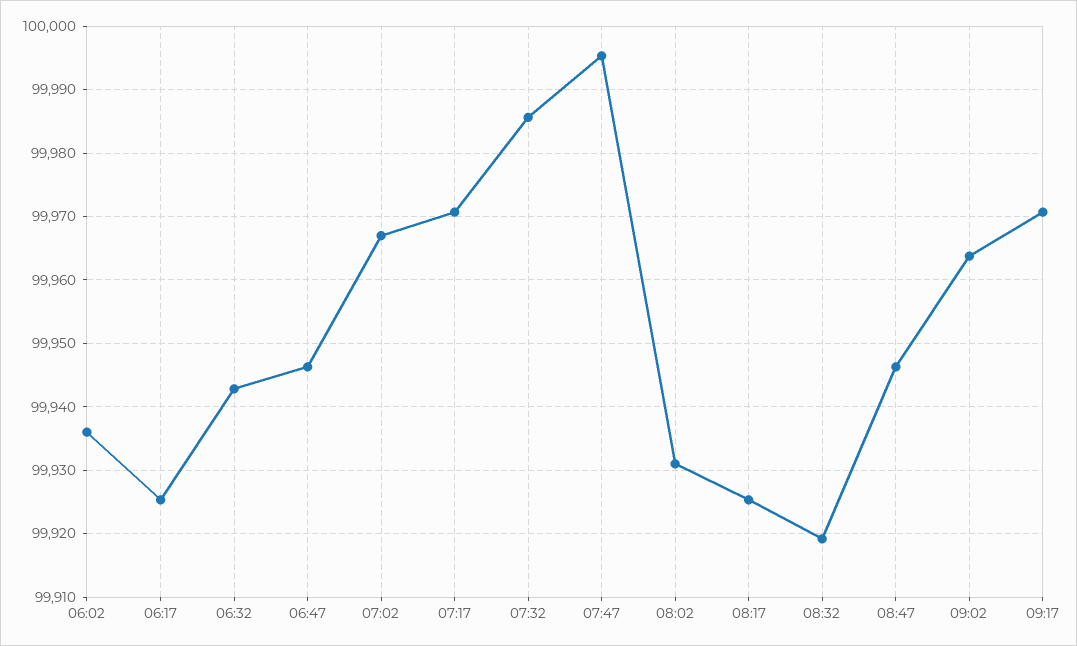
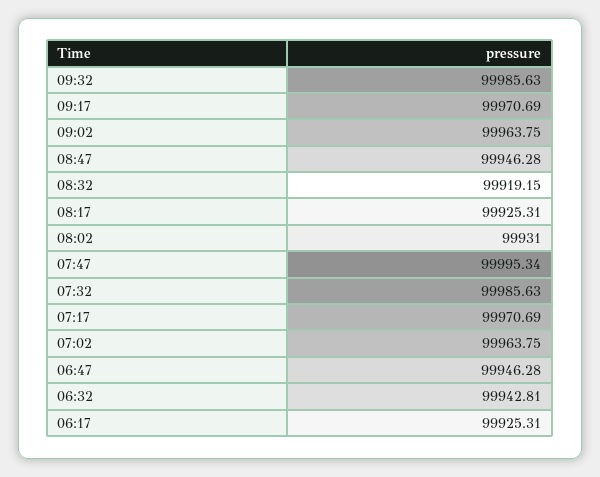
06:02: 99936 -> none
07:02: 99967 -> 99963.75
09:32: none -> 99985.63

